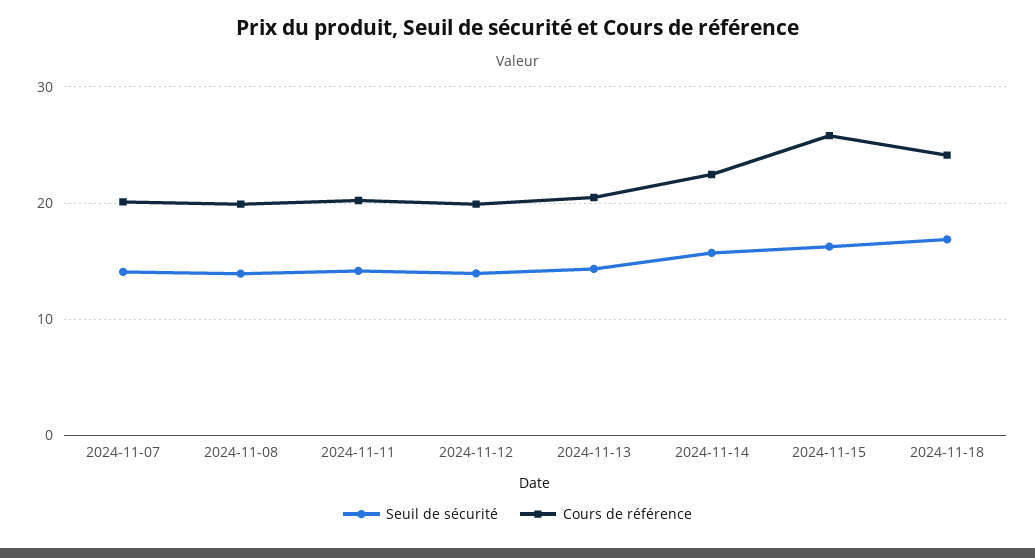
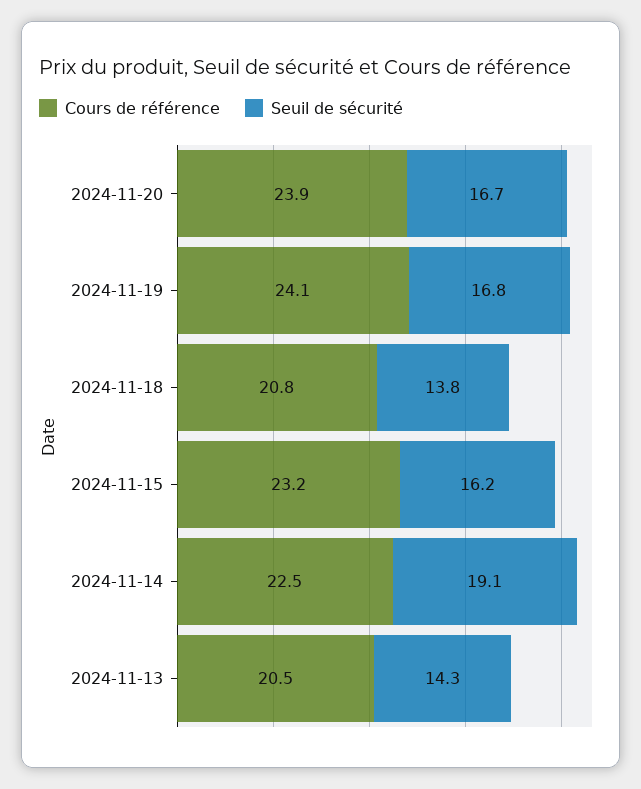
Seuil de sécurité, 2024-11-07: 14 -> none
Cours de référence, 2024-11-07: 20 -> none
Seuil de sécurité, 2024-11-08: 14 -> none
Cours de référence, 2024-11-08: 20 -> none
Seuil de sécurité, 2024-11-11: 14 -> none
Cours de référence, 2024-11-11: 20 -> none
Seuil de sécurité, 2024-11-12: 14 -> none
Cours de référence, 2024-11-12: 20 -> none
Seuil de sécurité, 2024-11-14: 16 -> 19.1
Cours de référence, 2024-11-15: 26 -> 23.2
Seuil de sécurité, 2024-11-18: 17 -> 13.8
Cours de référence, 2024-11-18: 24 -> 20.8
Cours de référence, 2024-11-20: none -> 23.9
Seuil de sécurité, 2024-11-20: none -> 16.7
Cours de référence, 2024-11-19: none -> 24.1
Seuil de sécurité, 2024-11-19: none -> 16.8

